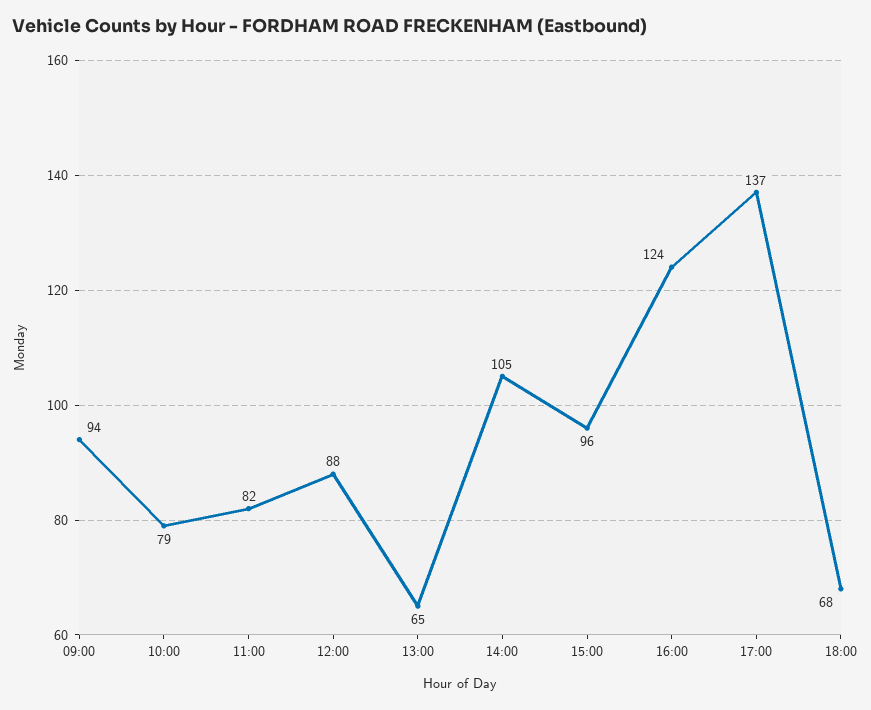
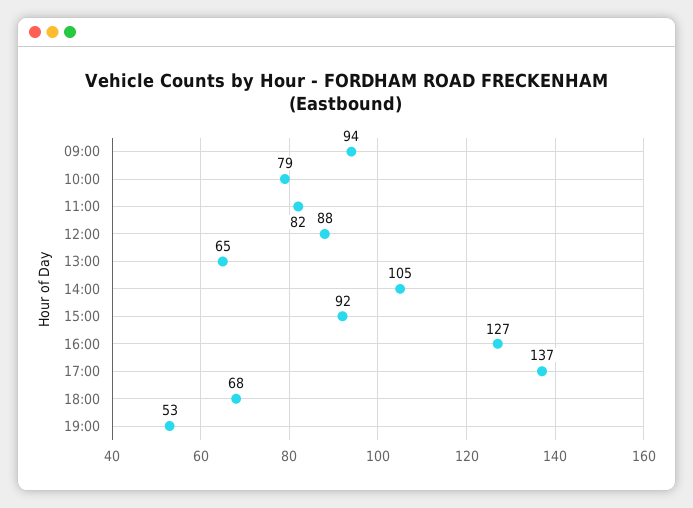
15:00: 96 -> 92
16:00: 124 -> 127
19:00: none -> 53

